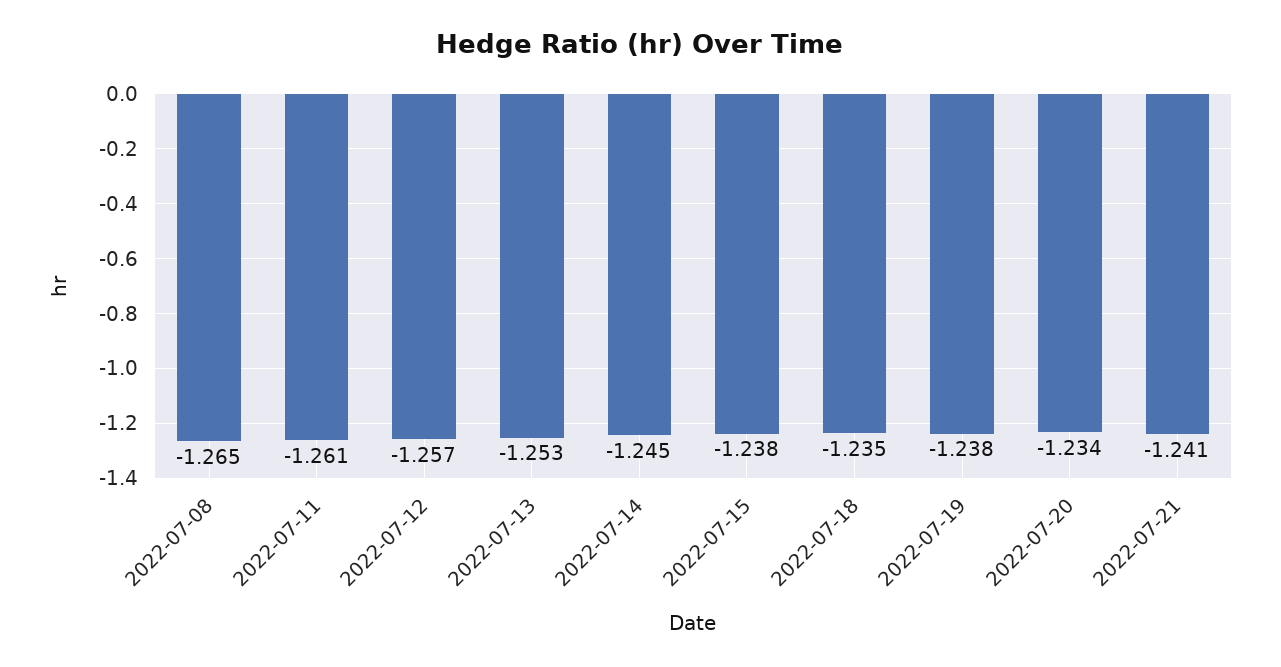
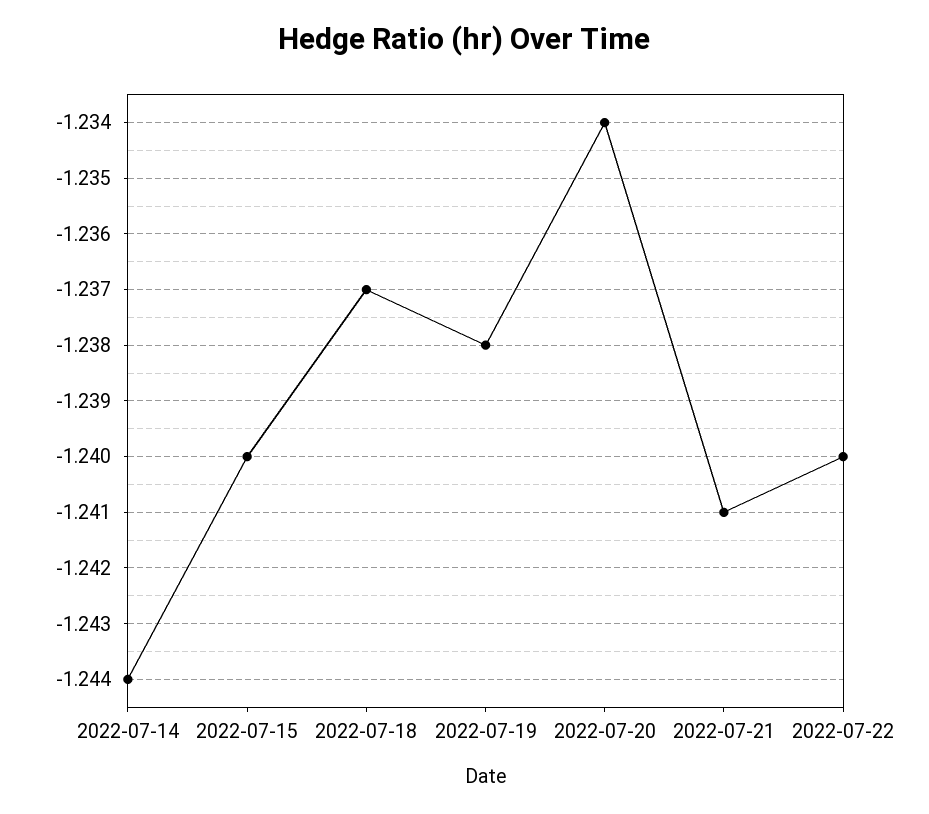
2022-07-08: -1.265 -> none
2022-07-11: -1.261 -> none
2022-07-12: -1.257 -> none
2022-07-13: -1.253 -> none
2022-07-14: -1.245 -> -1.244
2022-07-15: -1.238 -> -1.24
2022-07-18: -1.235 -> -1.237
2022-07-22: none -> -1.24

